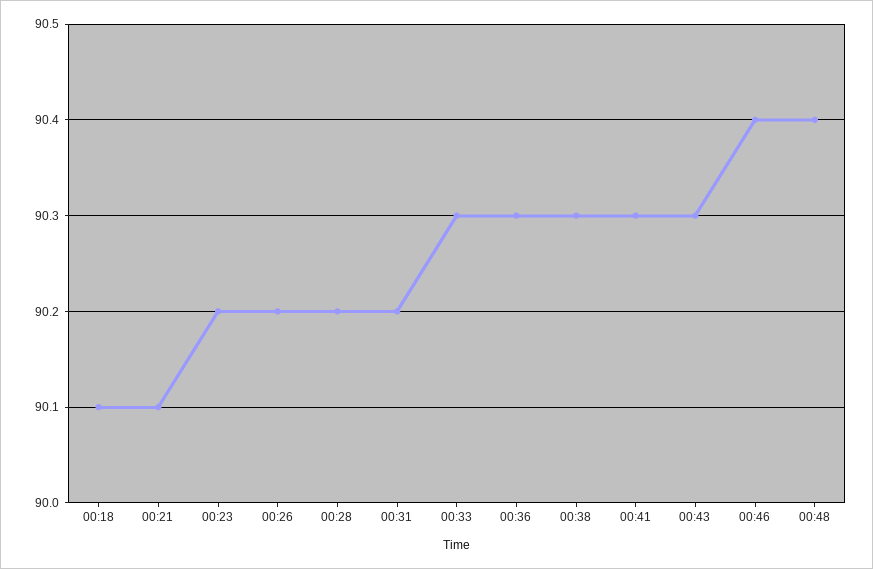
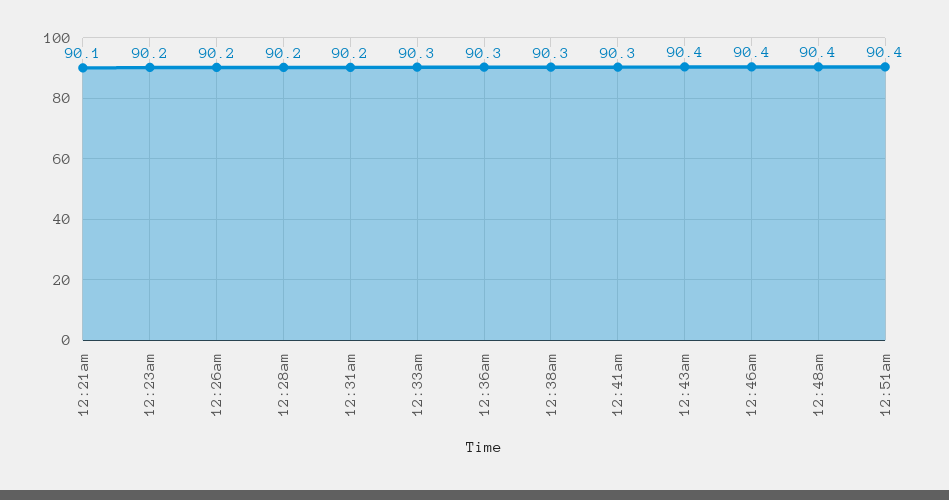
00:18: 90.1 -> none
00:43: 90.3 -> 90.4
12:51am: none -> 90.4

